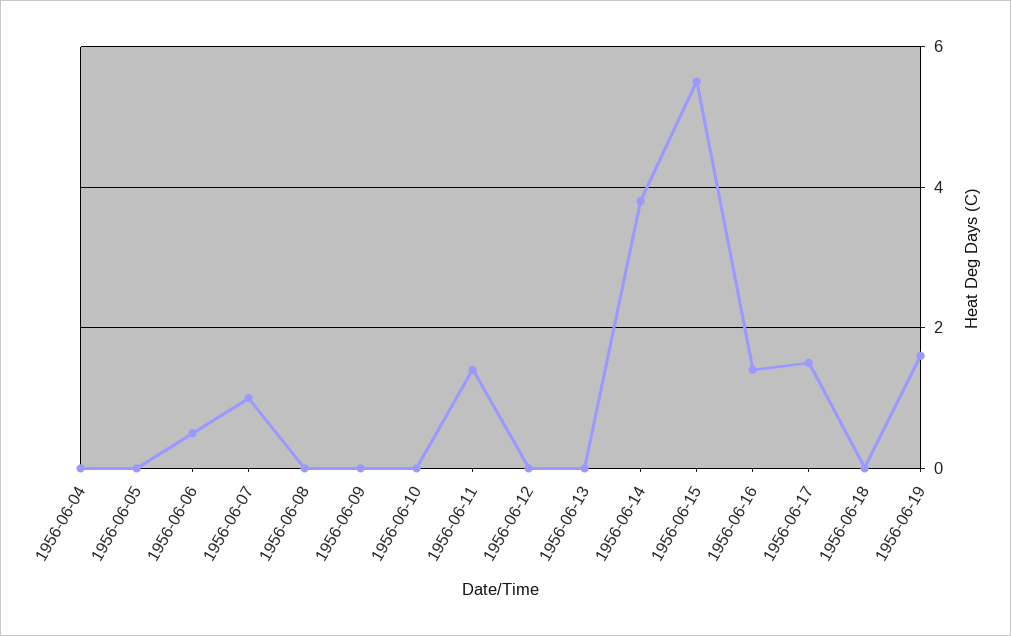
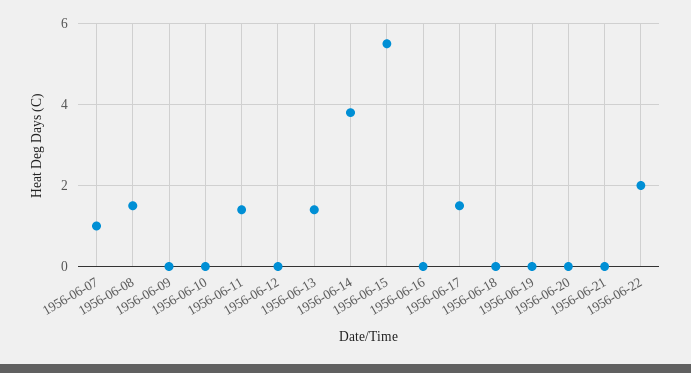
1956-06-04: 0 -> none
1956-06-05: 0 -> none
1956-06-06: 0.5 -> none
1956-06-08: 0 -> 1.5
1956-06-13: 0 -> 1.5
1956-06-16: 1.5 -> 0
1956-06-19: 1.5 -> 0
1956-06-20: none -> 0
1956-06-21: none -> 0
1956-06-22: none -> 2

